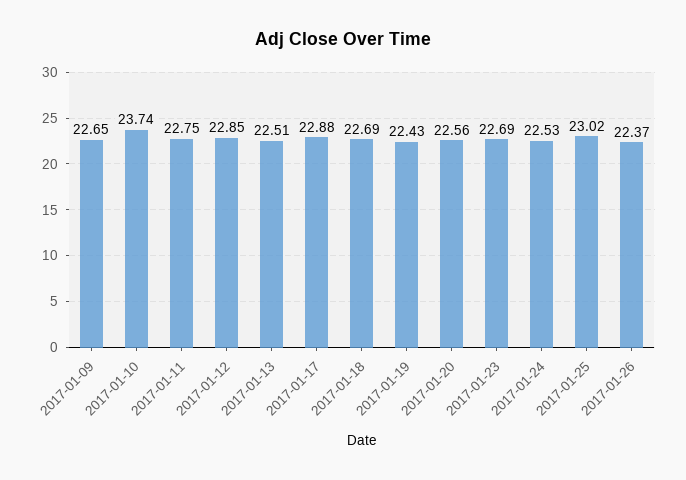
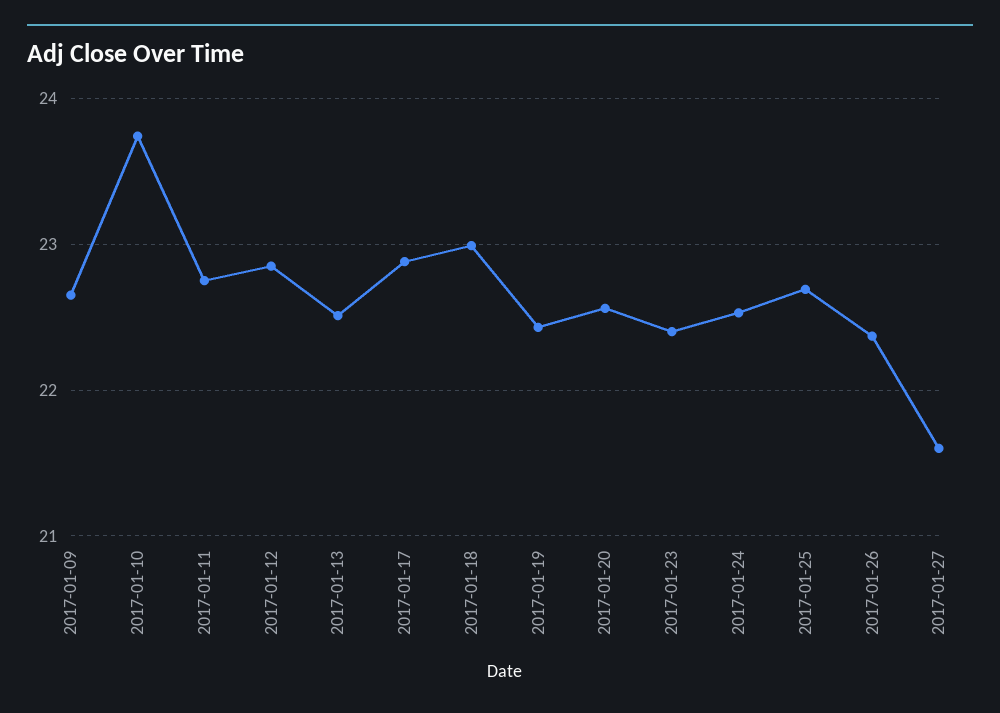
2017-01-18: 22.69 -> 23
2017-01-23: 22.69 -> 22.4
2017-01-25: 23.02 -> 22.7
2017-01-27: none -> 21.6

